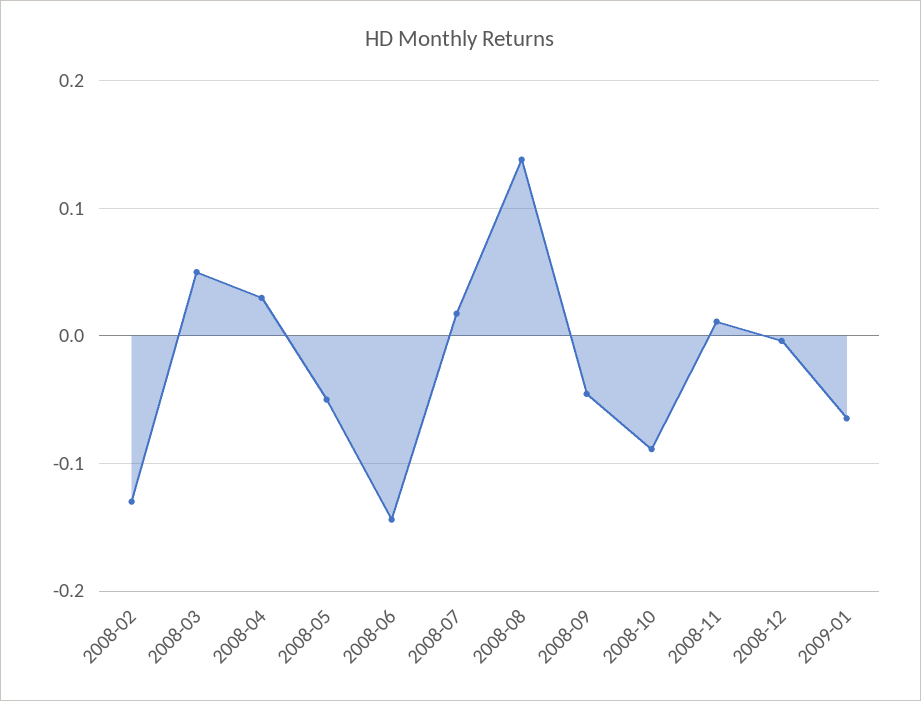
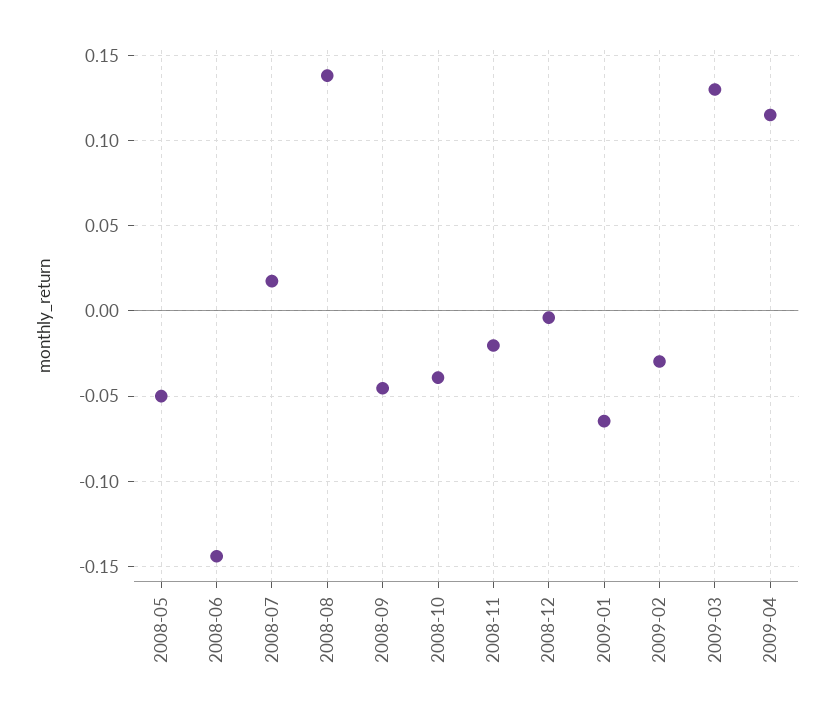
2008-02: -0.13 -> none
2008-03: 0.05 -> none
2008-04: 0.03 -> none
2008-10: -0.09 -> -0.04
2008-11: 0.01 -> -0.02
2009-02: none -> -0.03
2009-03: none -> 0.13
2009-04: none -> 0.115

